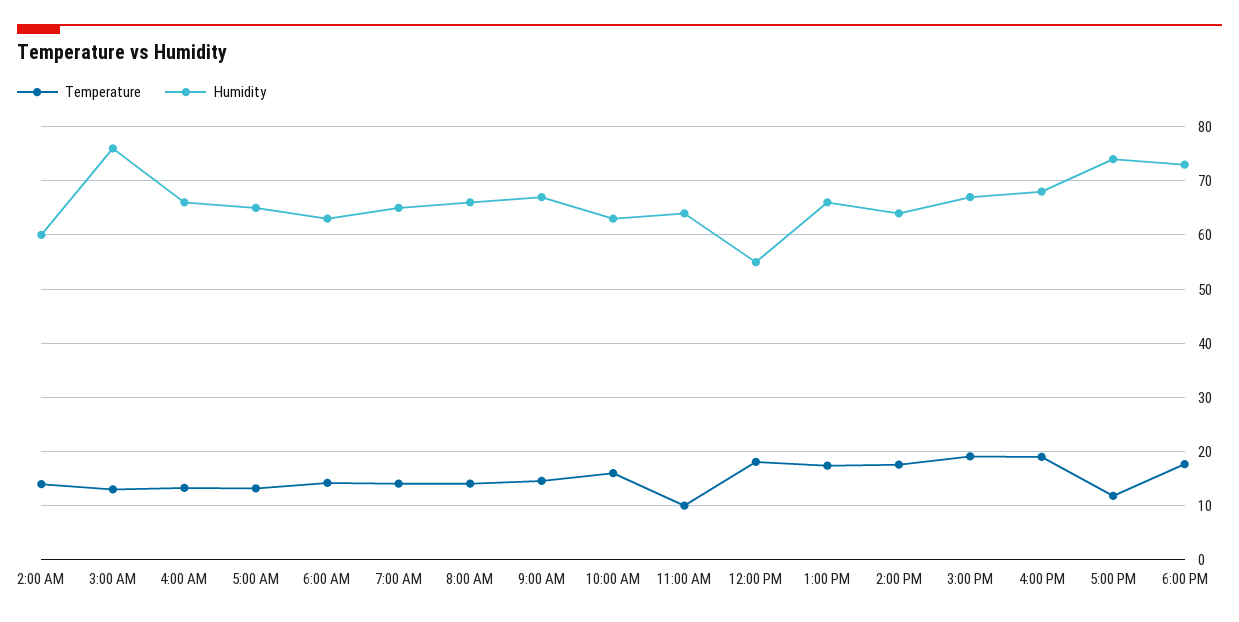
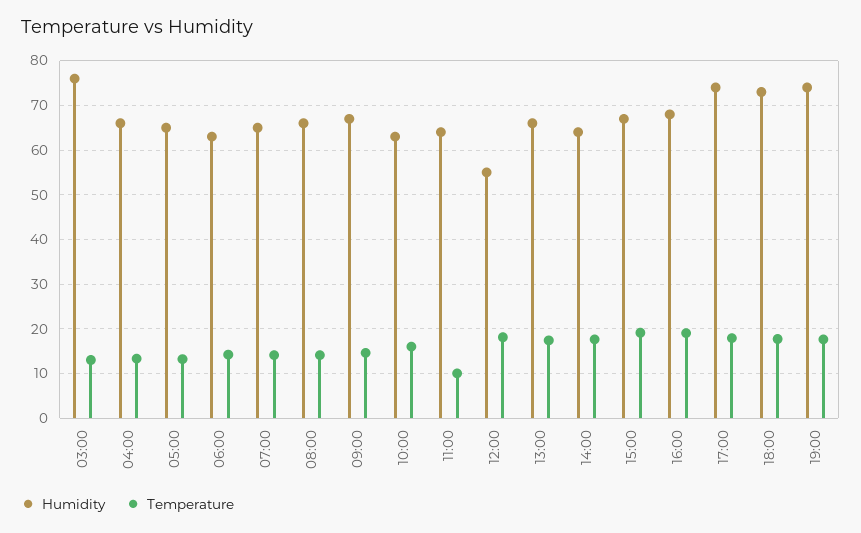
Temperature, 2:00 AM: 14 -> none
Humidity, 2:00 AM: 60 -> none
Temperature, 5:00 PM: 12 -> 18
Humidity, 19:00: none -> 74
Temperature, 19:00: none -> 18

